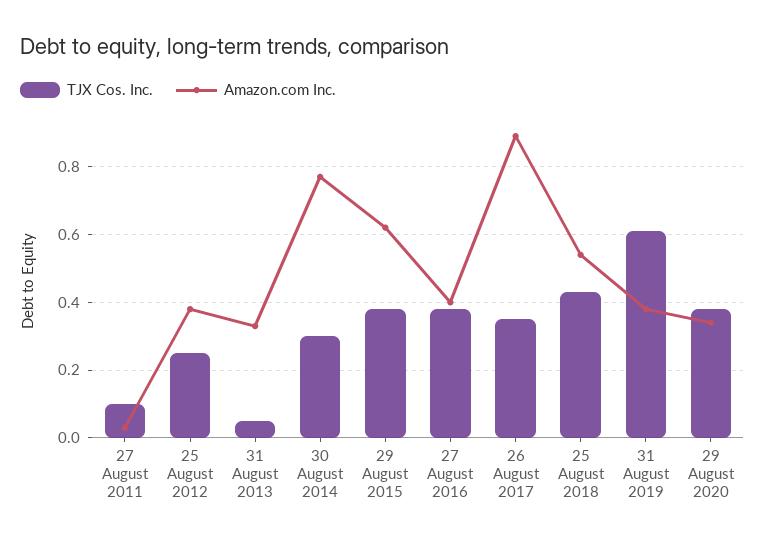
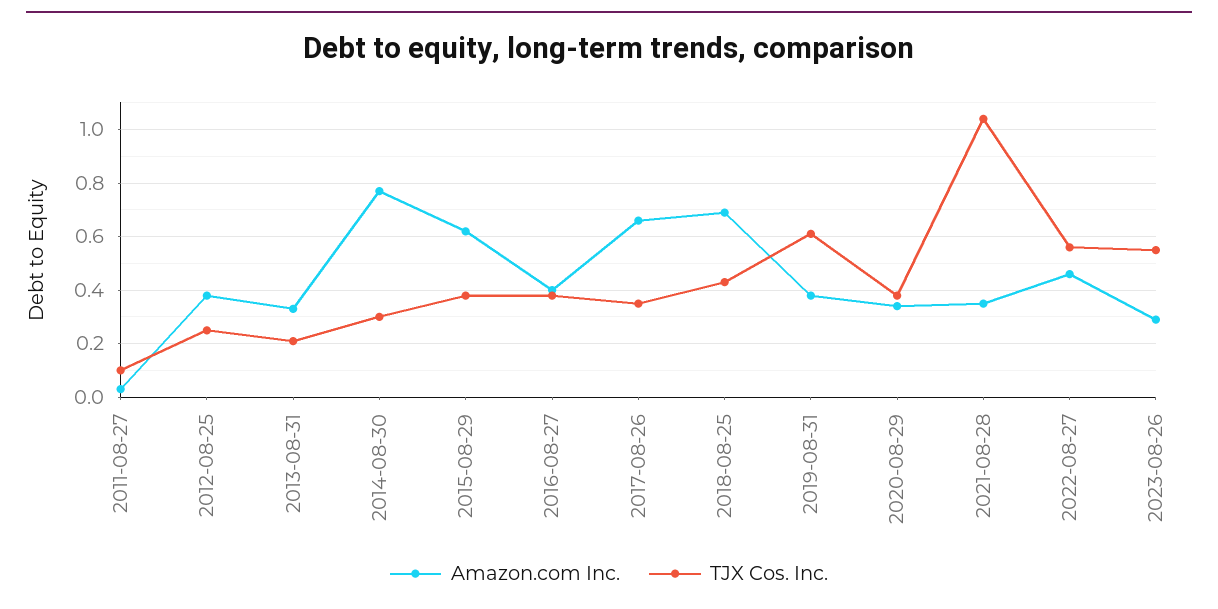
TJX Cos. Inc., 31 August 2013: 0.05 -> 0.2
Amazon.com Inc., 26 August 2017: 0.9 -> 0.65
Amazon.com Inc., 25 August 2018: 0.55 -> 0.7
Amazon.com Inc., 2021-08-28: none -> 0.35
TJX Cos. Inc., 2021-08-28: none -> 1.05
Amazon.com Inc., 2022-08-27: none -> 0.45
TJX Cos. Inc., 2022-08-27: none -> 0.55
Amazon.com Inc., 2023-08-26: none -> 0.3
TJX Cos. Inc., 2023-08-26: none -> 0.55

